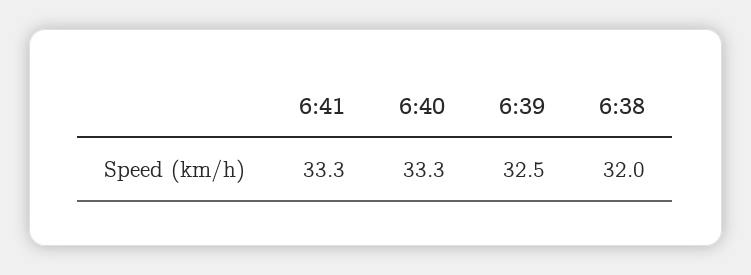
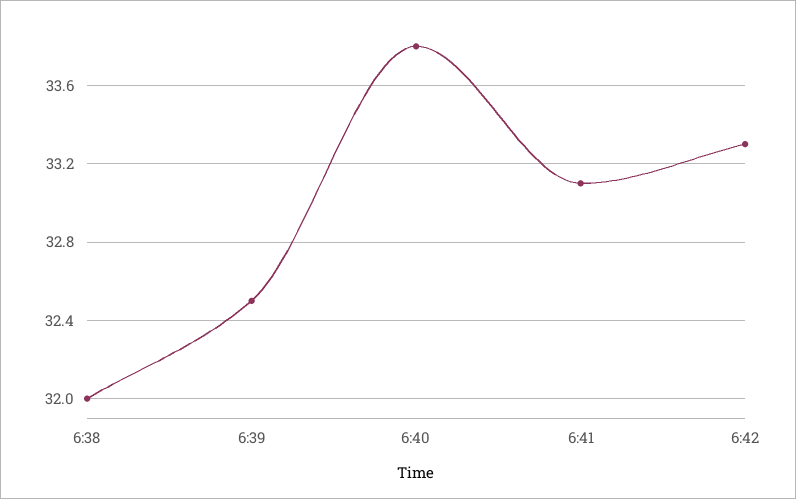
6:41: 33.3 -> 33.1
6:40: 33.3 -> 33.8
6:42: none -> 33.3

